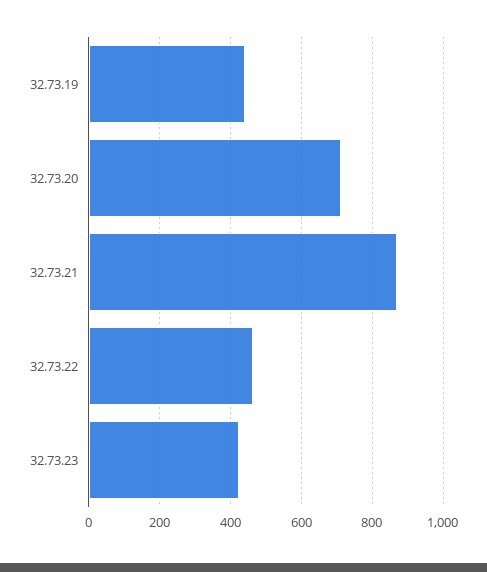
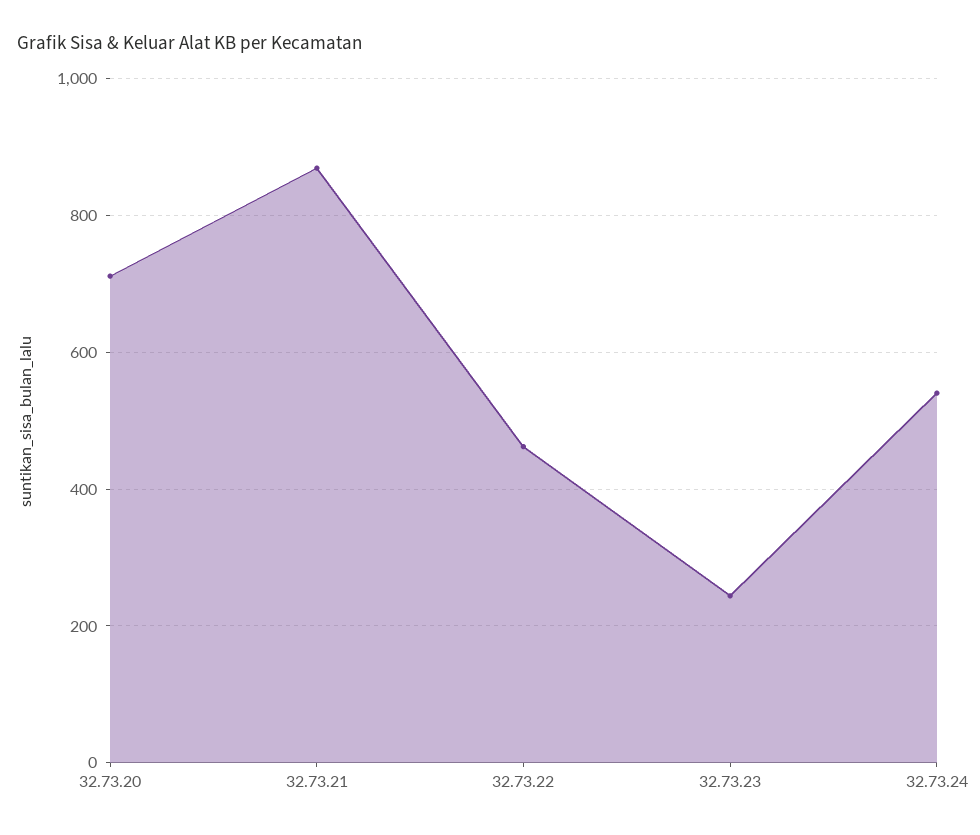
32.73.19: 440 -> none
32.73.23: 420 -> 240
32.73.24: none -> 540

